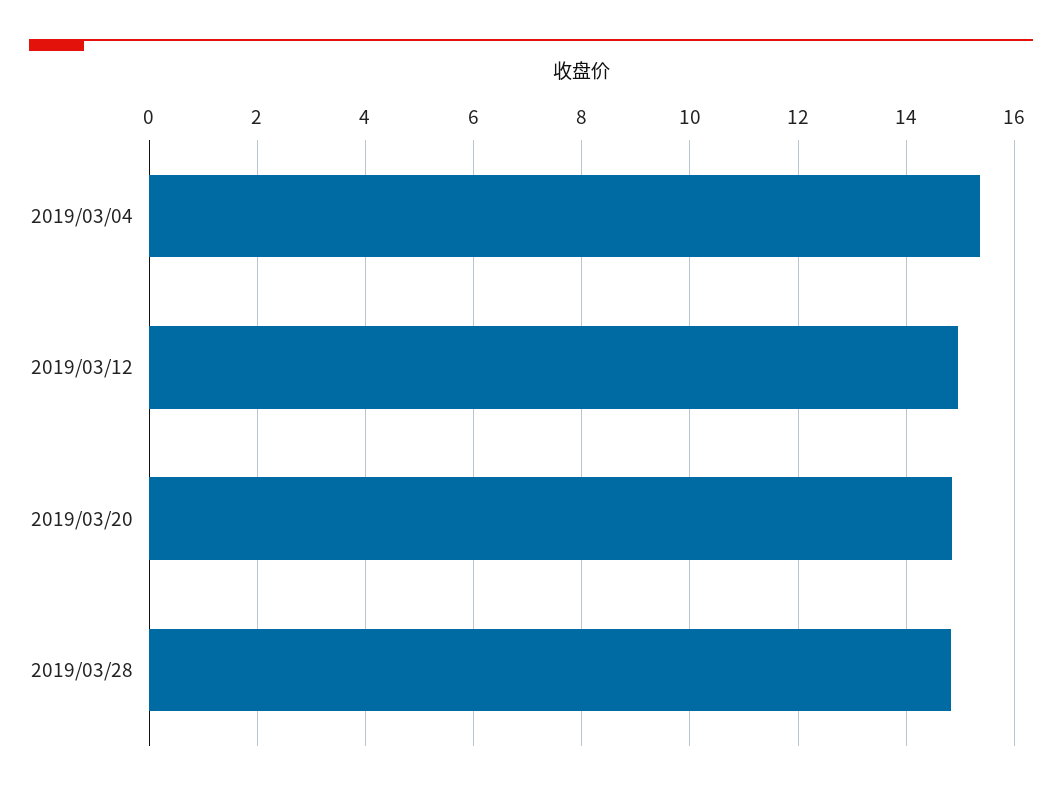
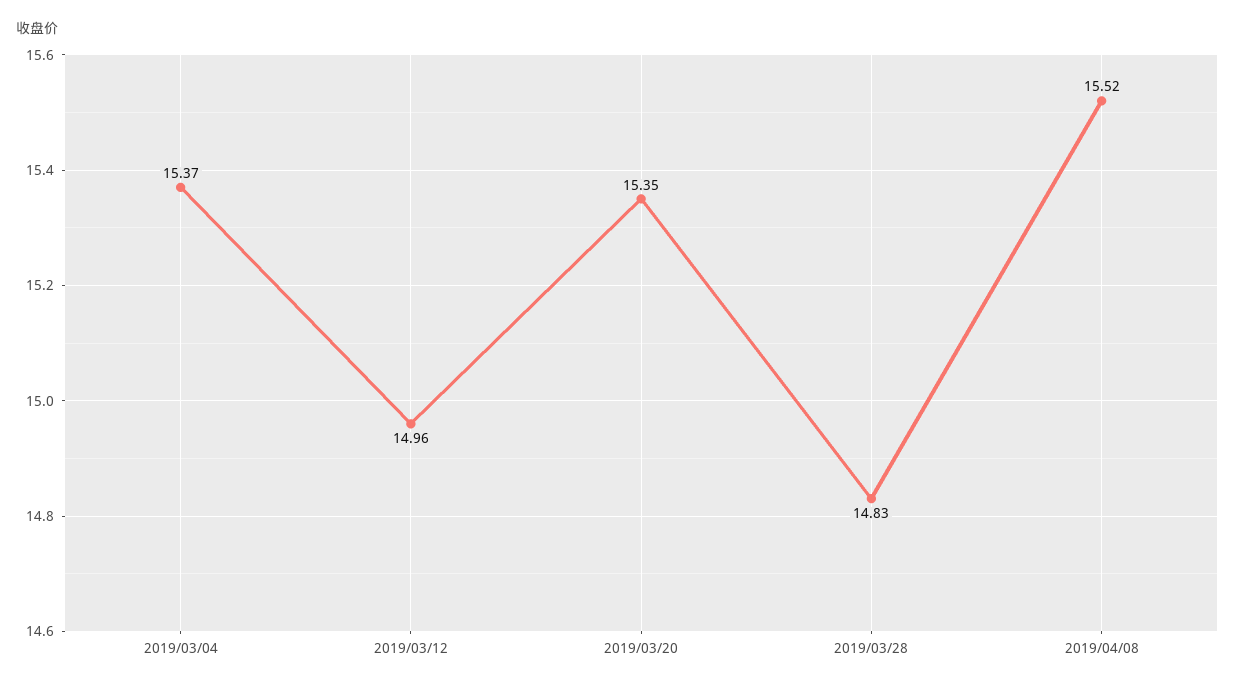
2019/03/20: 14.8 -> 15.35
2019/04/08: none -> 15.52

